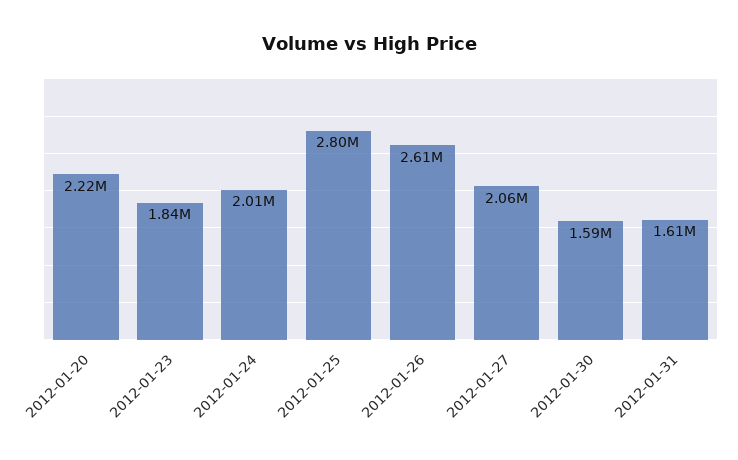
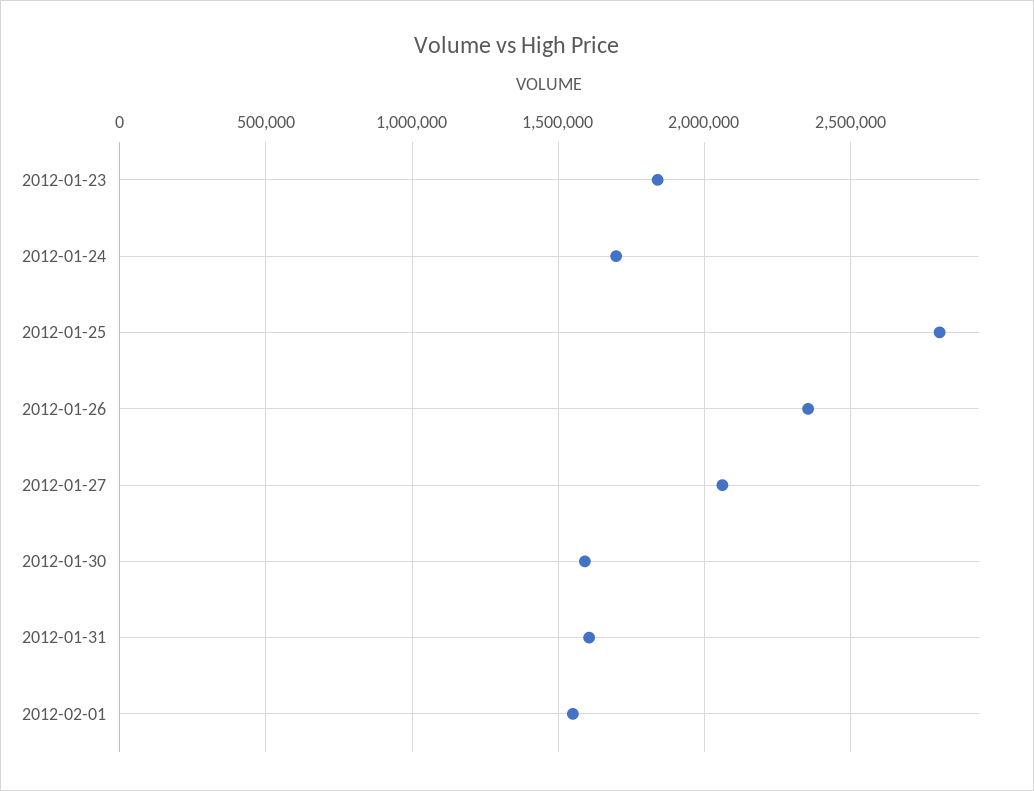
2012-01-20: 2220000 -> none
2012-01-24: 2010000 -> 1700000
2012-01-26: 2610000 -> 2350000
2012-02-01: none -> 1550000

